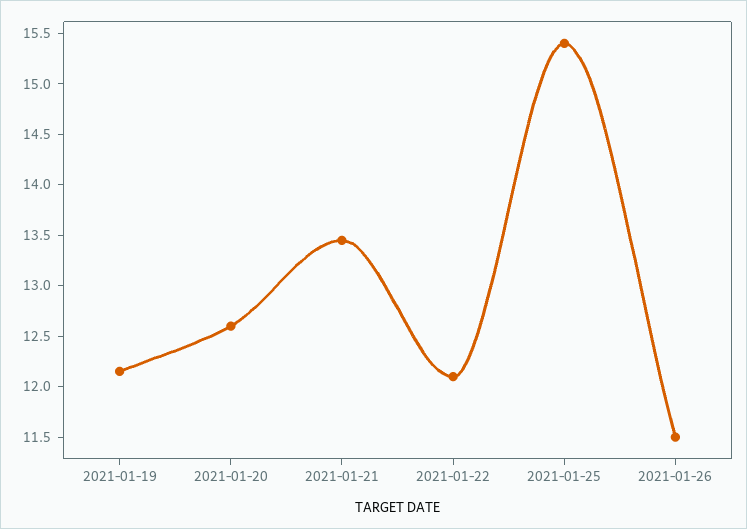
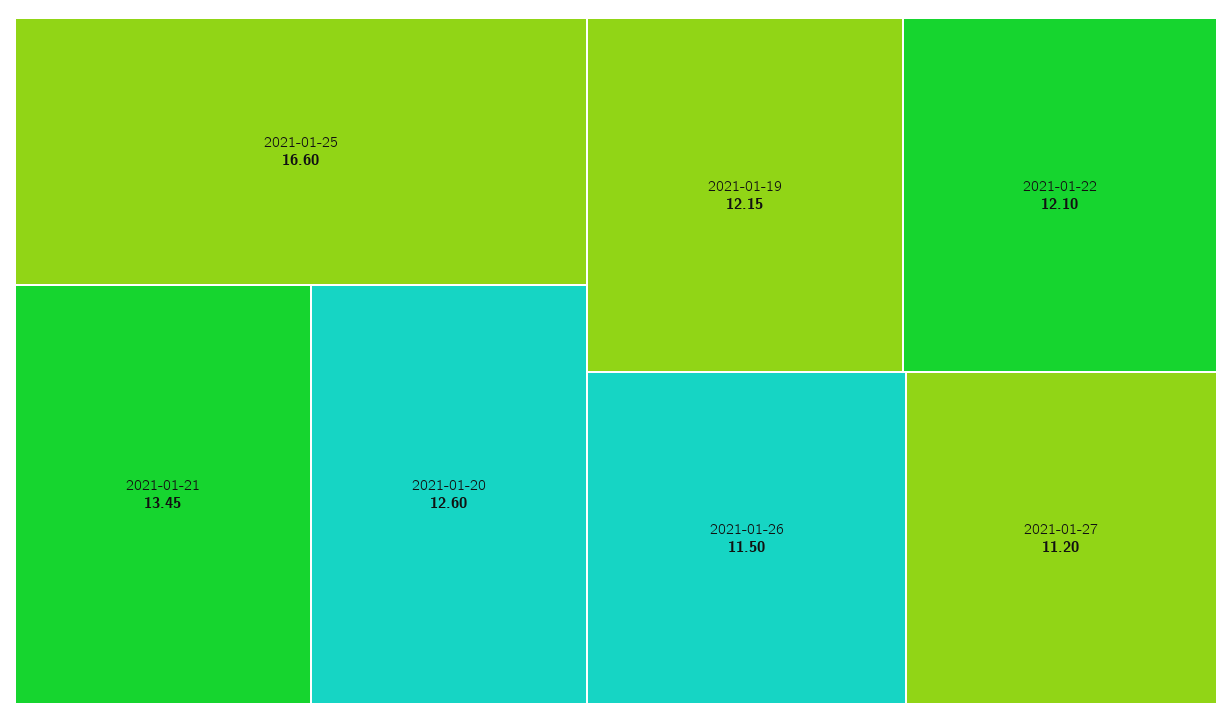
2021-01-25: 15.4 -> 16.6
2021-01-27: none -> 11.2

